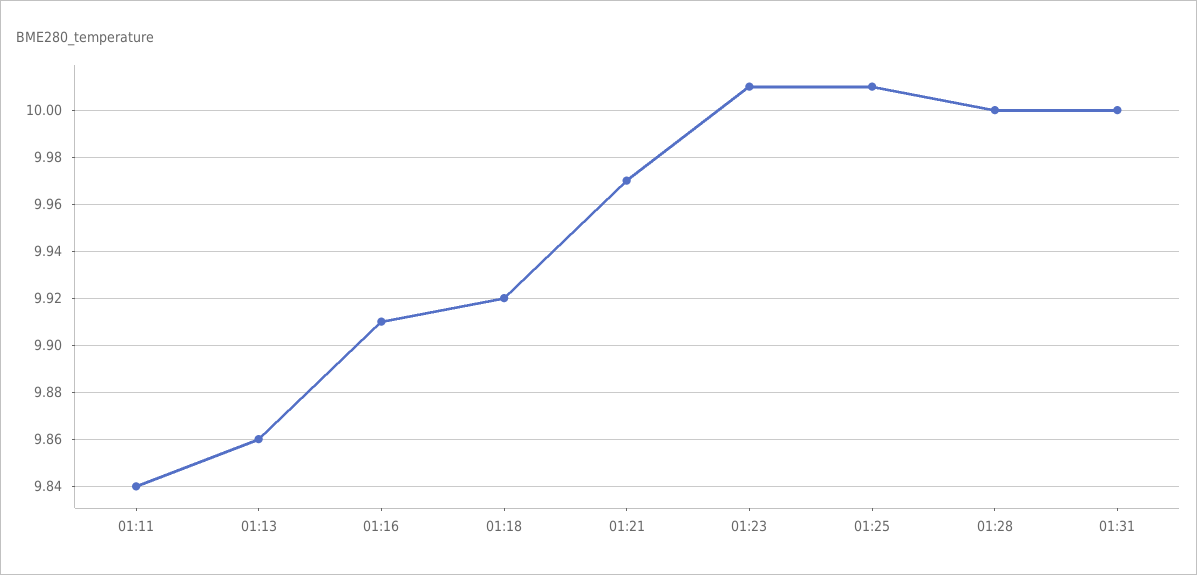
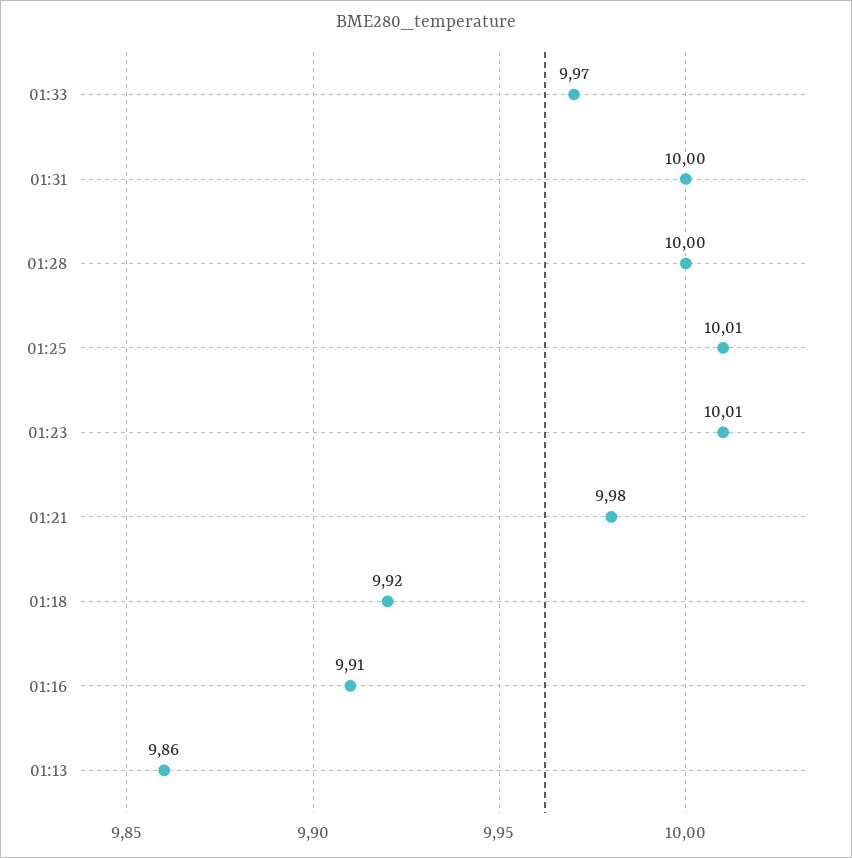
01:11: 9.84 -> none
01:21: 9.97 -> 9.98
01:33: none -> 9.97

